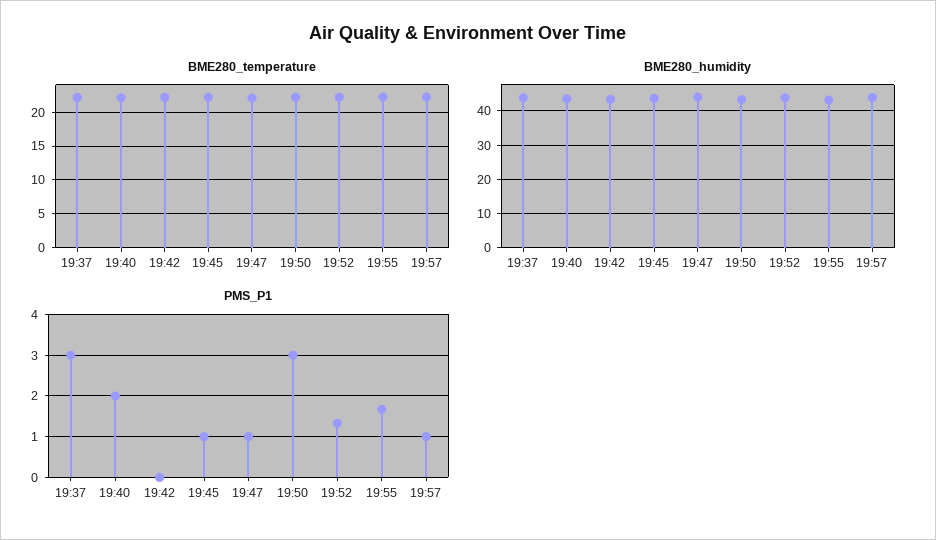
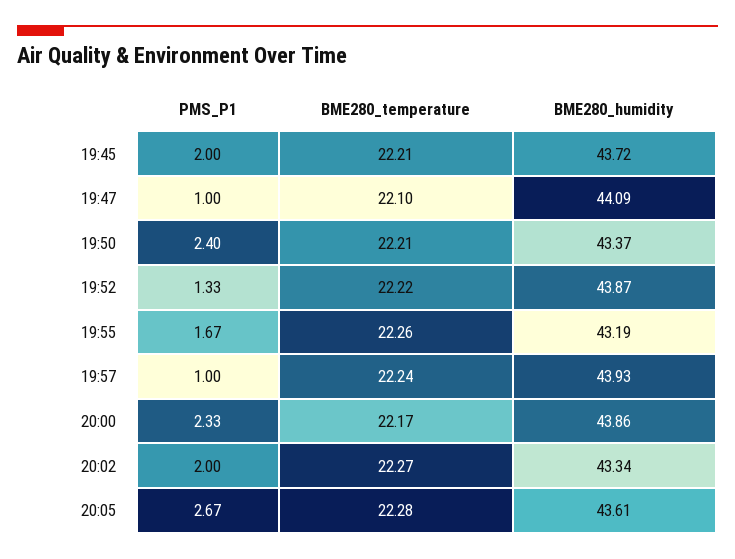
BME280_temperature, 19:37: 22 -> none
BME280_temperature, 19:40: 22 -> none
BME280_temperature, 19:42: 22 -> none
BME280_humidity, 19:37: 44 -> none
BME280_humidity, 19:40: 44 -> none
BME280_humidity, 19:42: 44 -> none
PMS_P1, 19:37: 3 -> none
PMS_P1, 19:40: 2 -> none
PMS_P1, 19:42: 0 -> none
PMS_P1, 19:45: 1 -> 2
PMS_P1, 19:50: 3 -> 2.4
PMS_P1, 20:00: none -> 2.33
BME280_temperature, 20:00: none -> 22.17
BME280_humidity, 20:00: none -> 43.86
PMS_P1, 20:02: none -> 2
BME280_temperature, 20:02: none -> 22.27
BME280_humidity, 20:02: none -> 43.34
PMS_P1, 20:05: none -> 2.67
BME280_temperature, 20:05: none -> 22.28
BME280_humidity, 20:05: none -> 43.61

